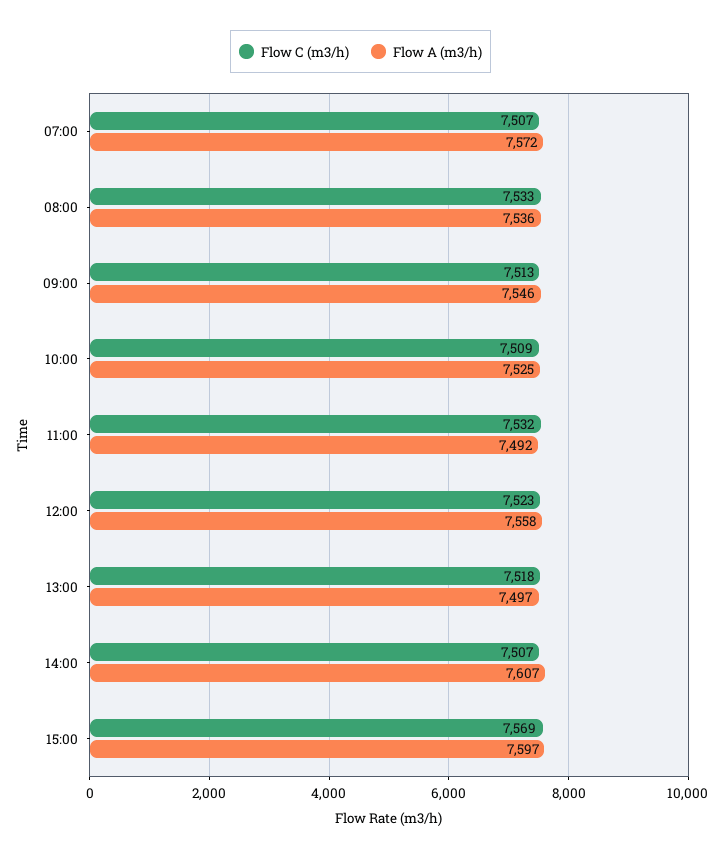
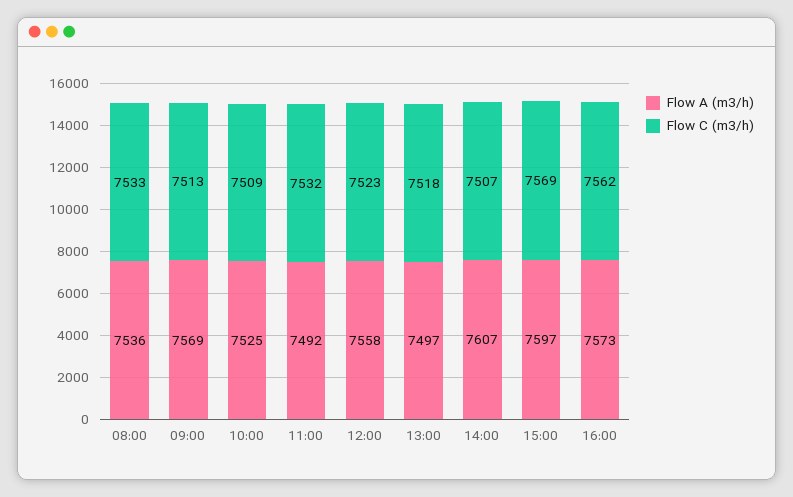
Flow C (m3/h), 07:00: 7507 -> none
Flow A (m3/h), 07:00: 7572 -> none
Flow A (m3/h), 09:00: 7546 -> 7569
Flow A (m3/h), 16:00: none -> 7573
Flow C (m3/h), 16:00: none -> 7562

